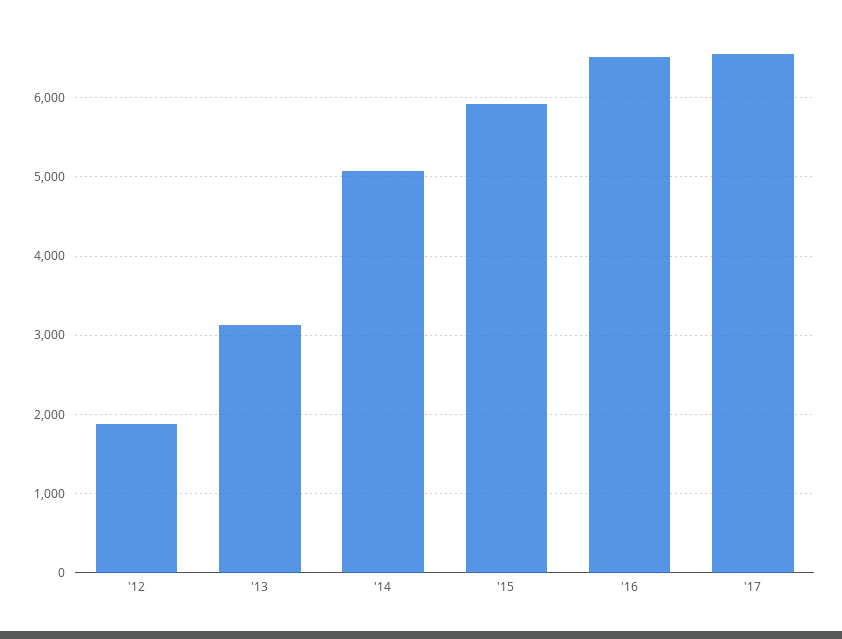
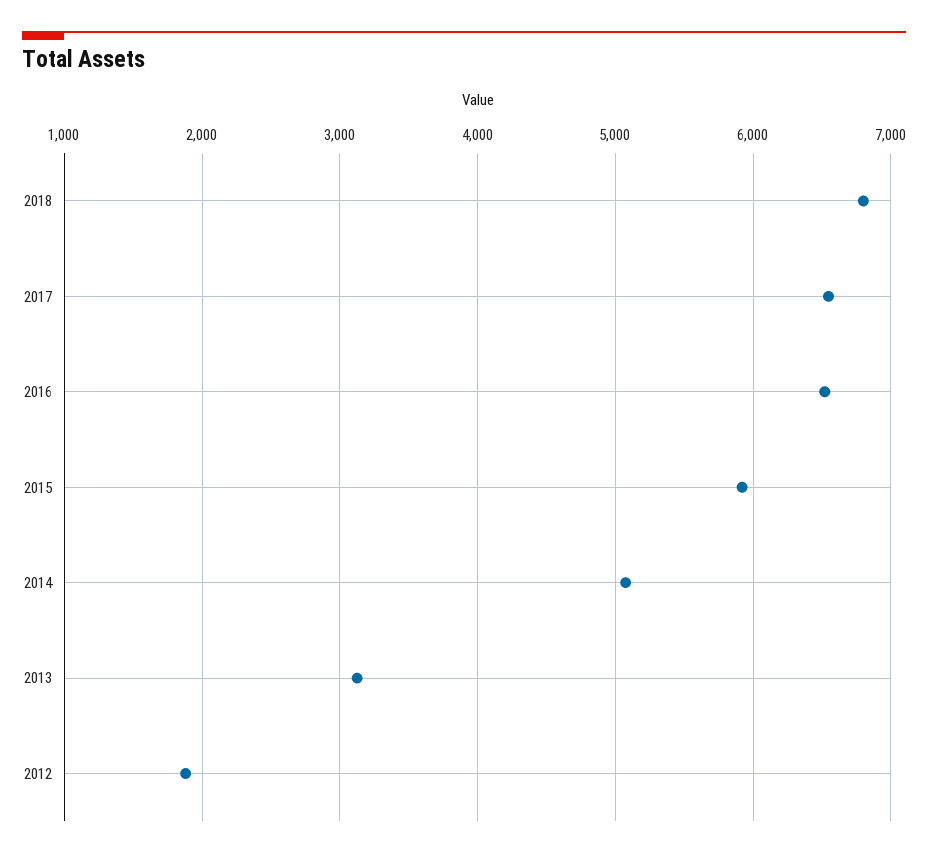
2018: none -> 6800

